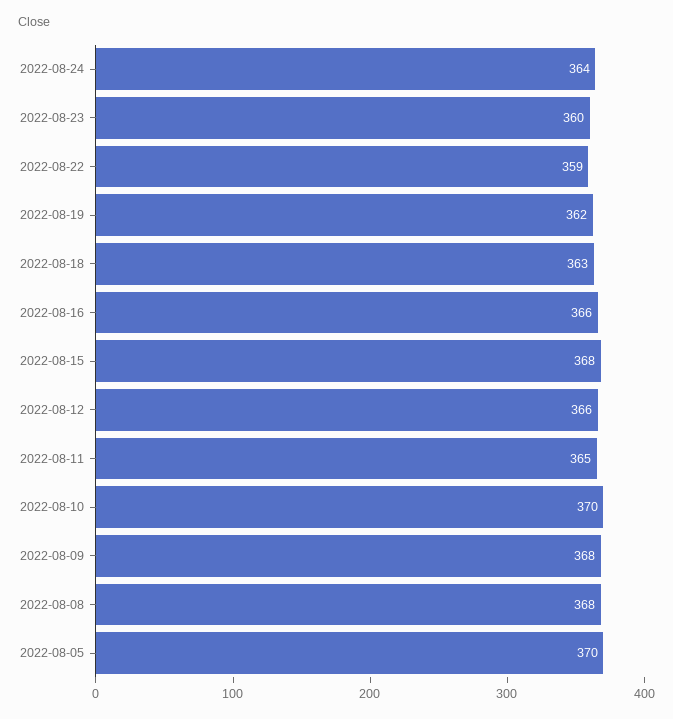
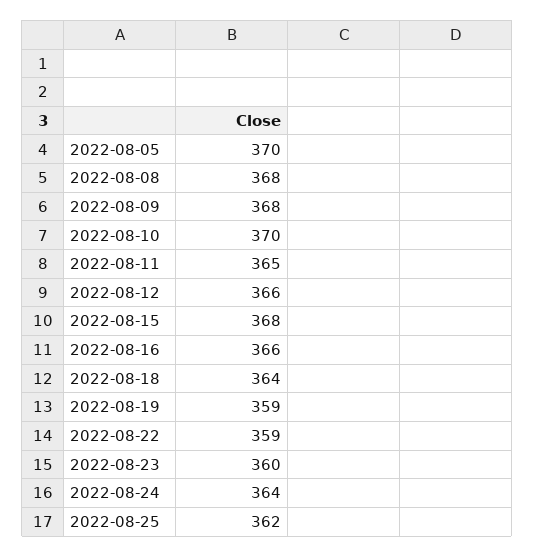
2022-08-19: 362 -> 359
2022-08-18: 363 -> 364
2022-08-25: none -> 362

